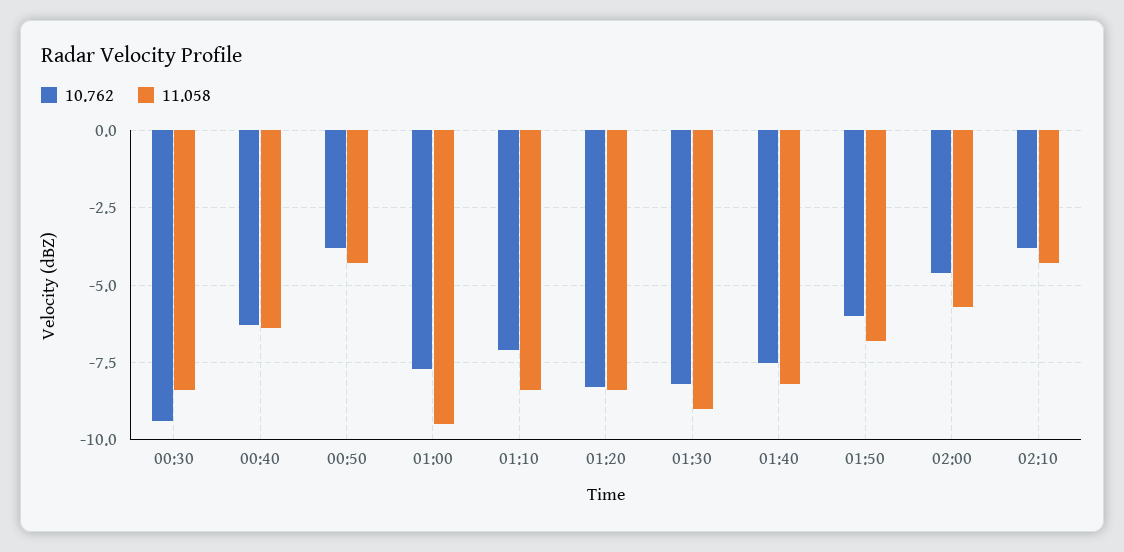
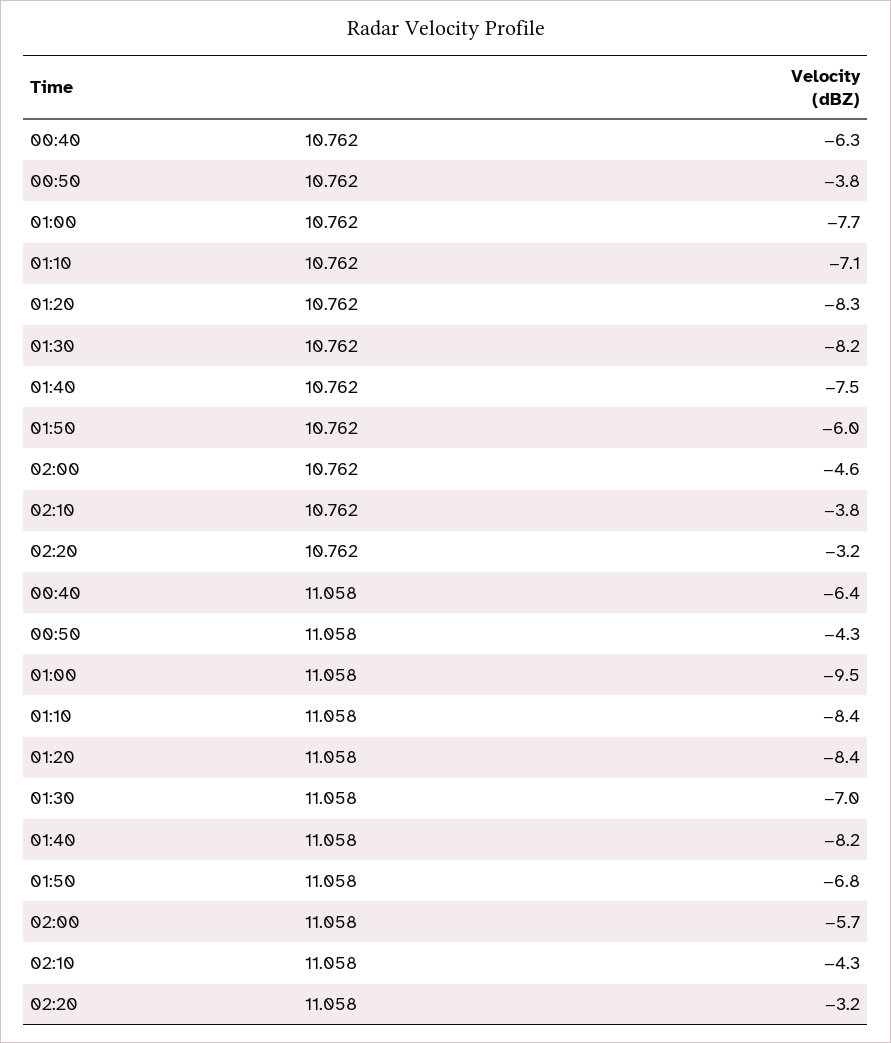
10.762, 00:30: -9.5 -> none
11.058, 00:30: -8.5 -> none
11.058, 01:30: -9 -> -7
10.762, 02:20: none -> -3.2
11.058, 02:20: none -> -3.2

